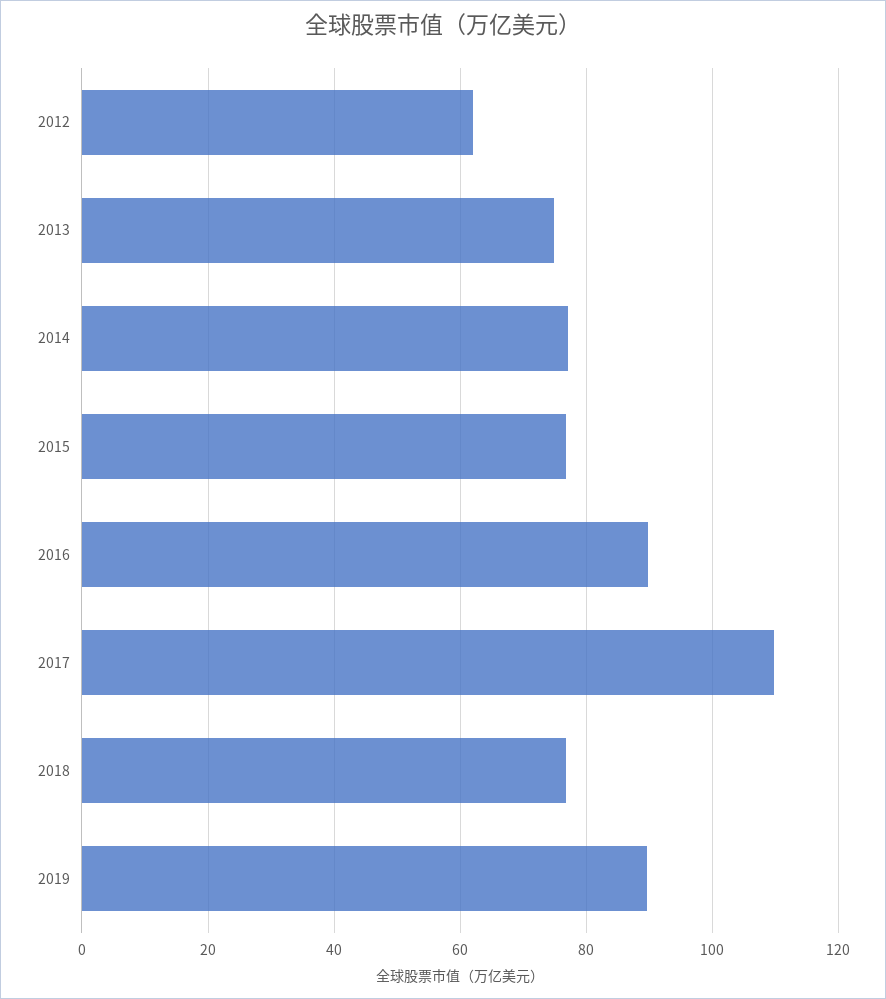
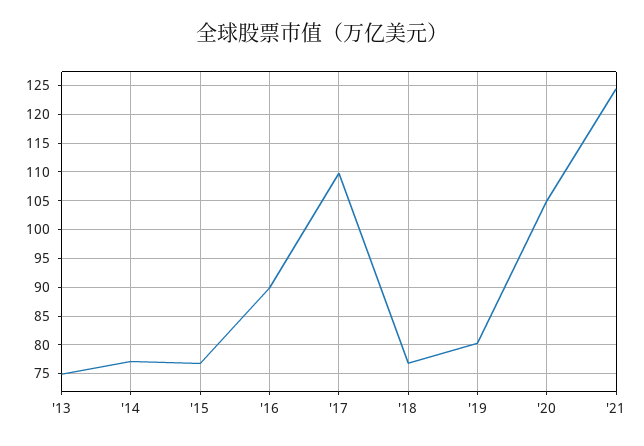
2012: 62 -> none
2019: 90 -> 80
'20: none -> 105
'21: none -> 125

